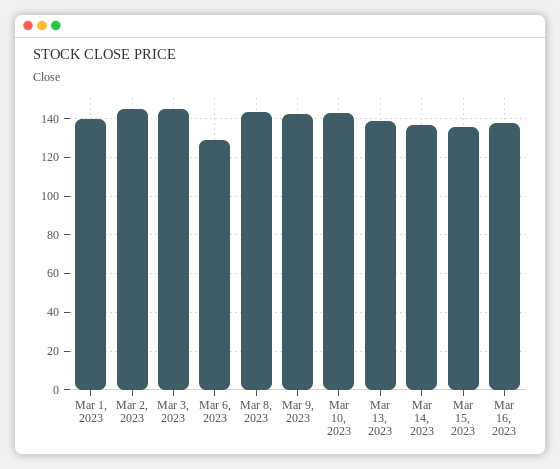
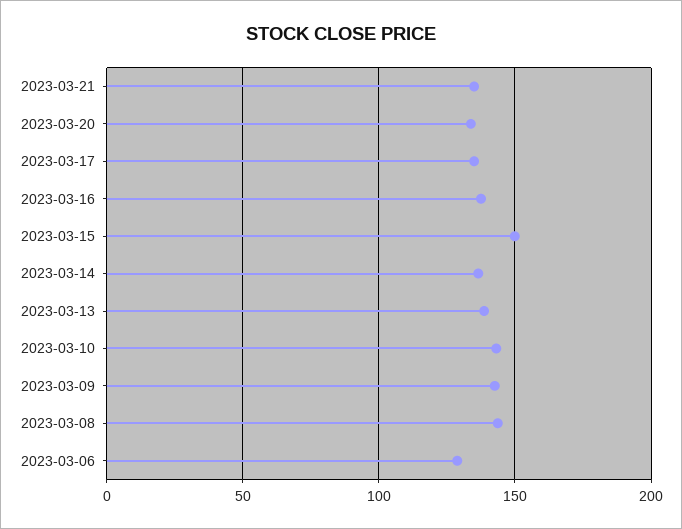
Mar 1, 2023: 140 -> none
Mar 2, 2023: 145 -> none
Mar 3, 2023: 145 -> none
Mar 15, 2023: 135 -> 150
2023-03-21: none -> 135
2023-03-20: none -> 135
2023-03-17: none -> 135

